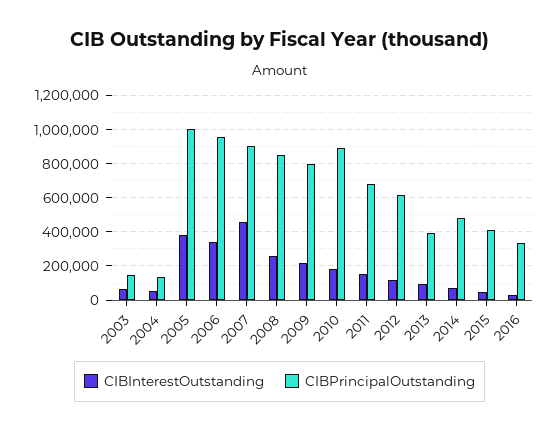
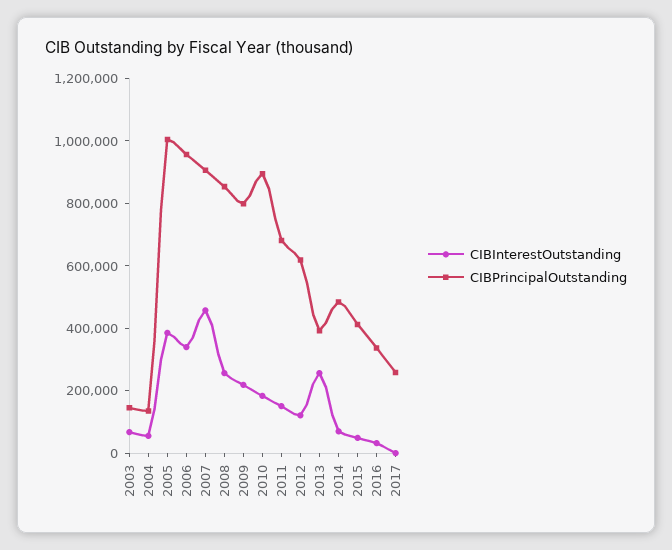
CIBInterestOutstanding, 2013: 100000 -> 250000
CIBInterestOutstanding, 2017: none -> 0
CIBPrincipalOutstanding, 2017: none -> 250000

